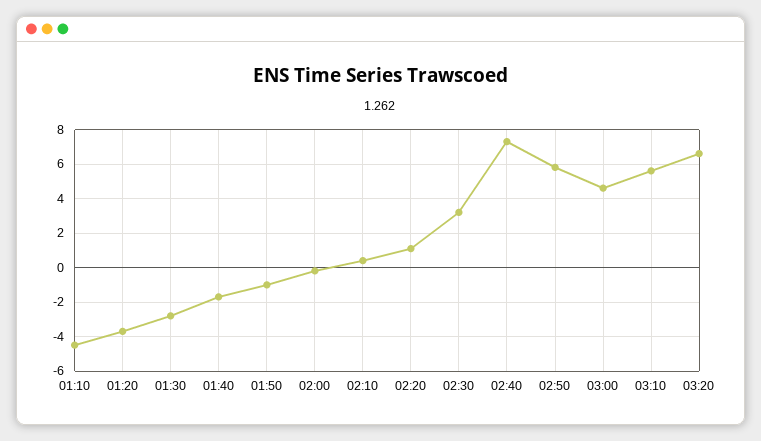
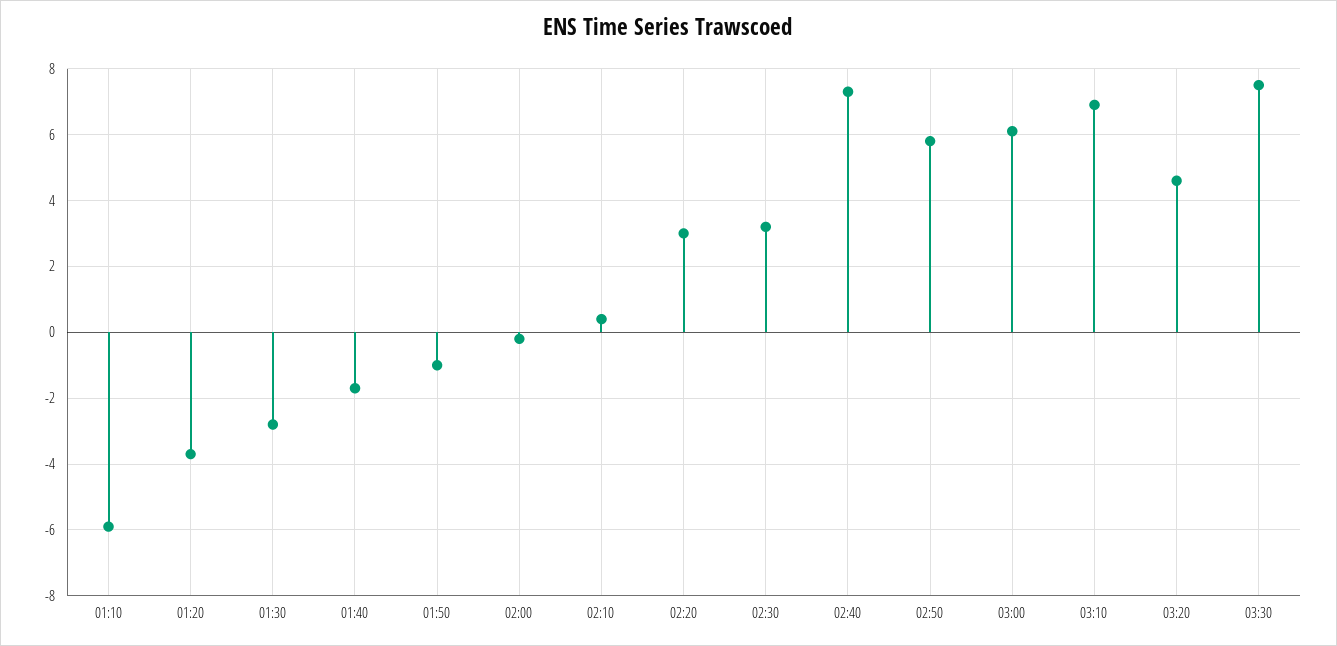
01:10: -4.5 -> -6
02:20: 1 -> 3
03:00: 4.5 -> 6
03:10: 5.5 -> 7
03:20: 6.5 -> 4.5
03:30: none -> 7.5

